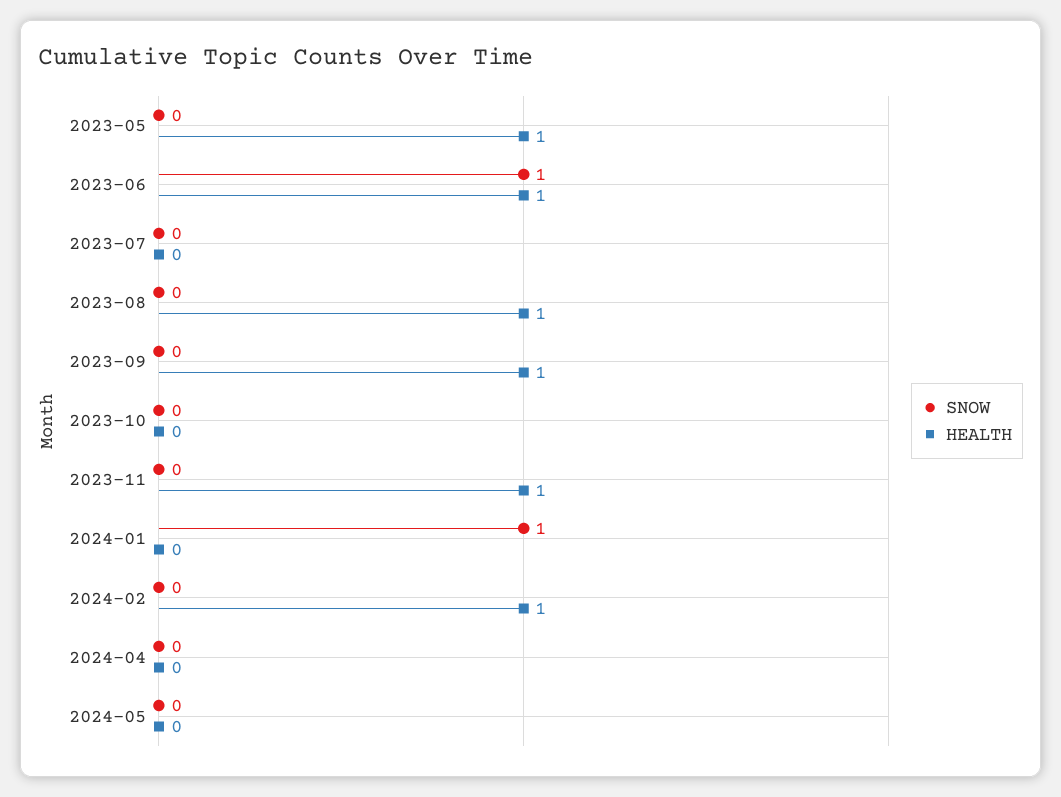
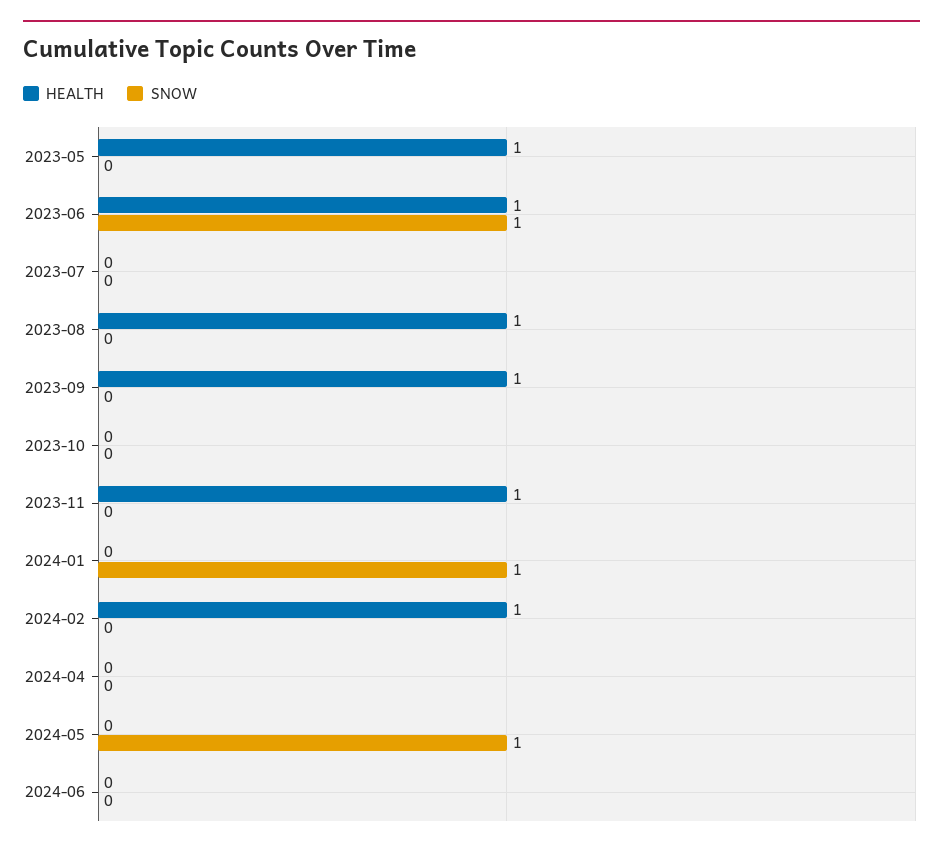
SNOW, 2024-05: 0 -> 1
HEALTH, 2024-06: none -> 0
SNOW, 2024-06: none -> 0

